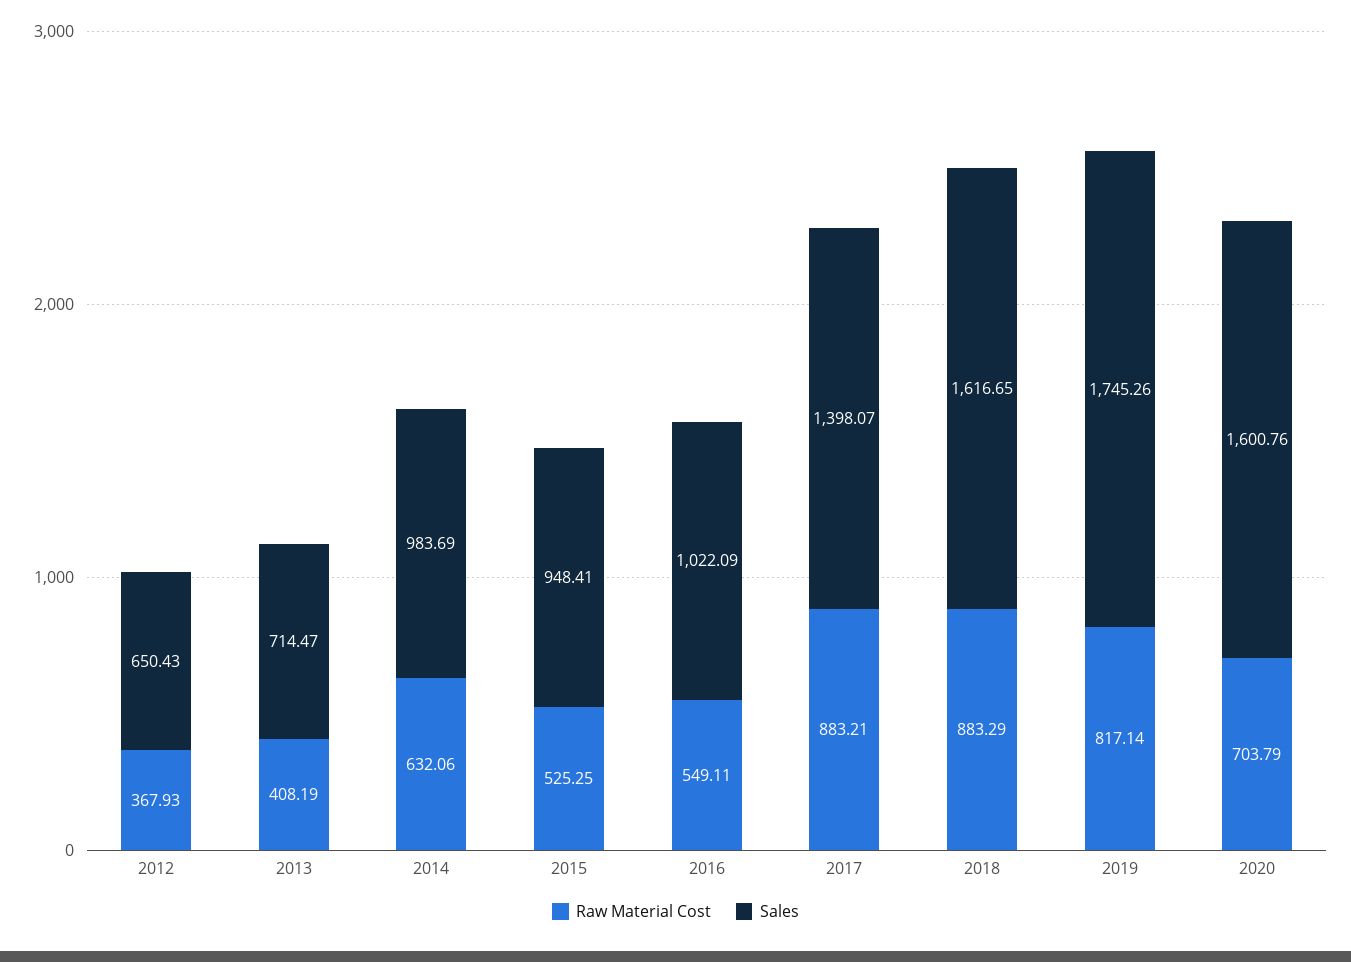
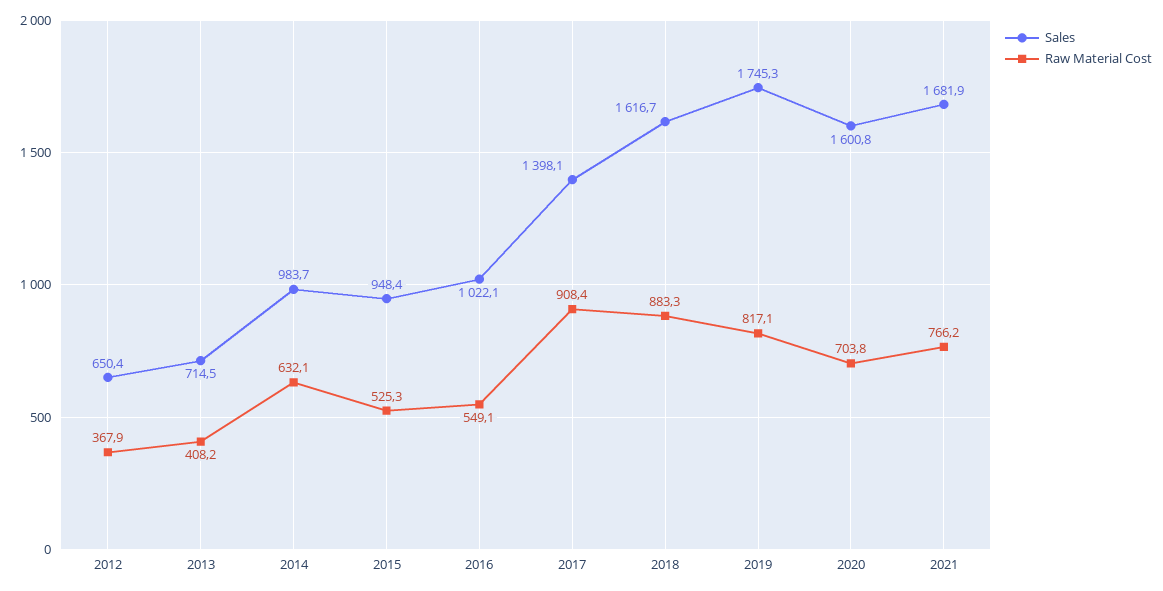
Raw Material Cost, 2017: 883.21 -> 908.4
Sales, 2021: none -> 1681.9
Raw Material Cost, 2021: none -> 766.2

